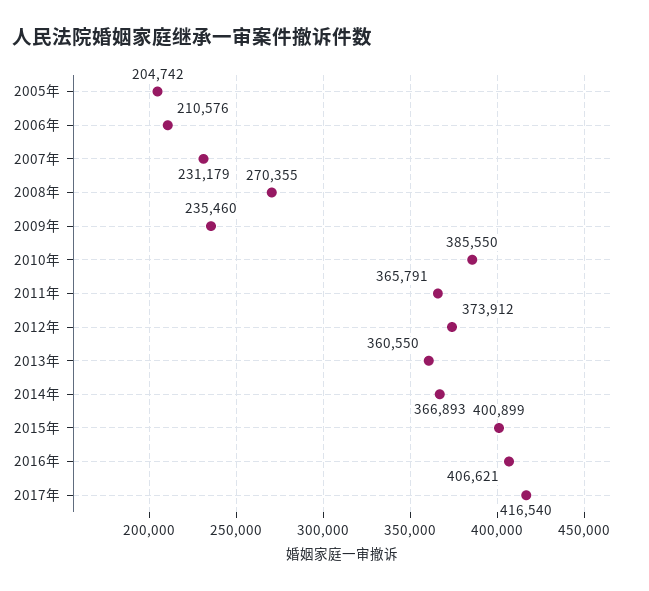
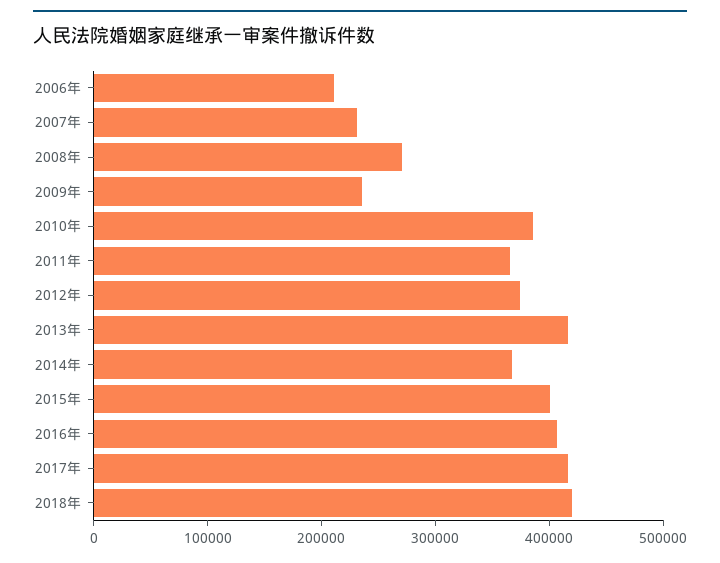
2005年: 204742 -> none
2013年: 360550 -> 420000
2018年: none -> 420000

